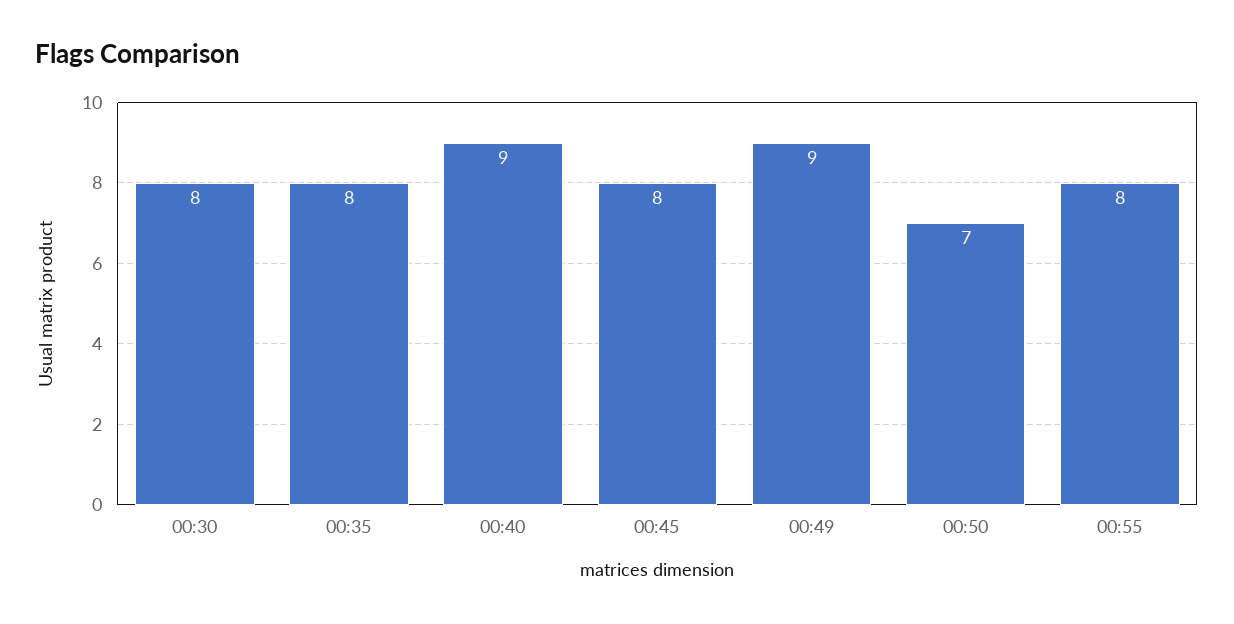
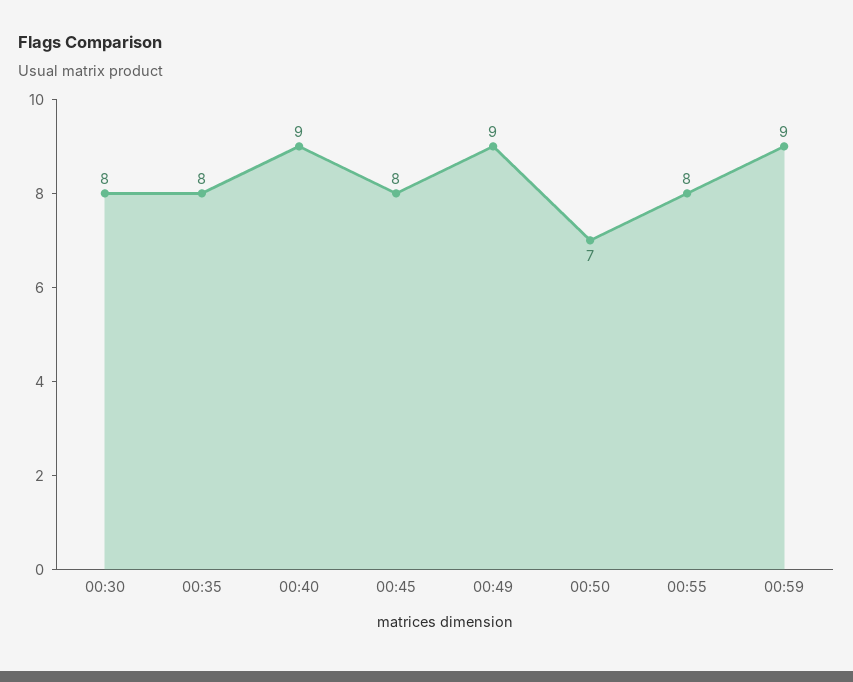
00:59: none -> 9

